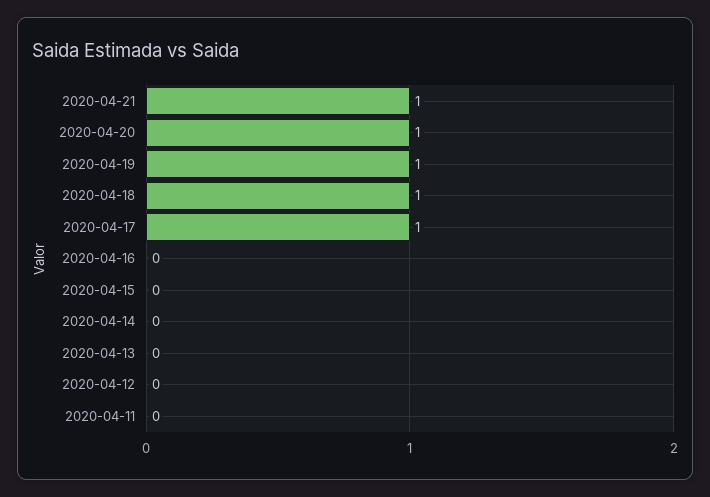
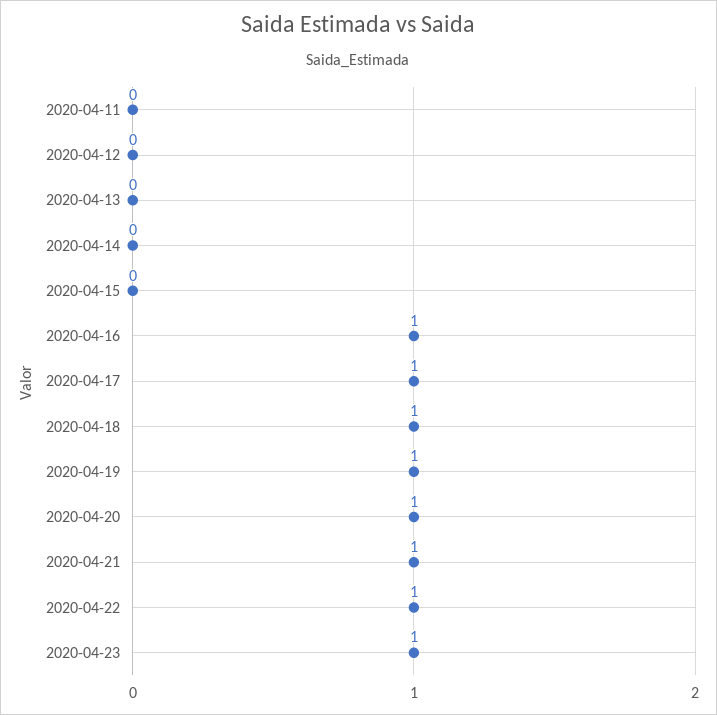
2020-04-16: 0 -> 1
2020-04-22: none -> 1
2020-04-23: none -> 1

